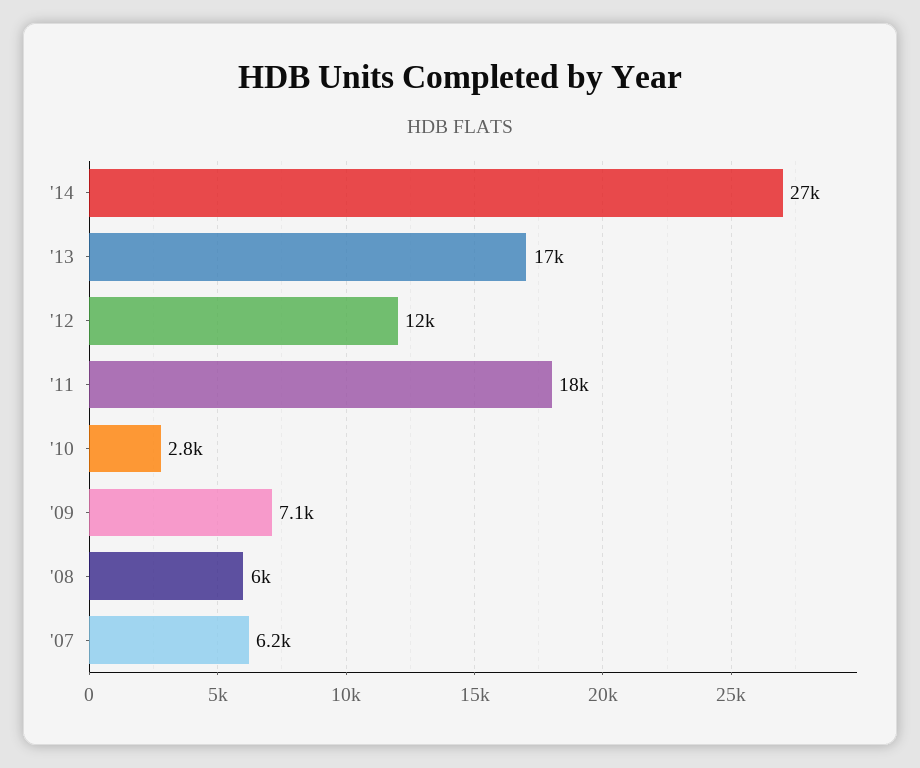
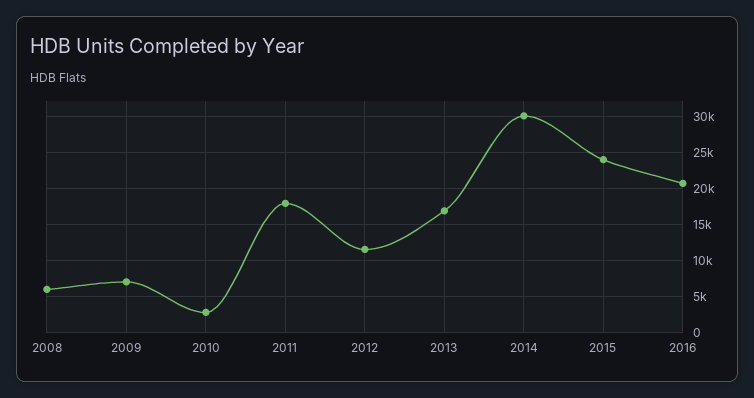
'14: 27000 -> 30000
'07: 6200 -> none
2015: none -> 24000
2016: none -> 21000

